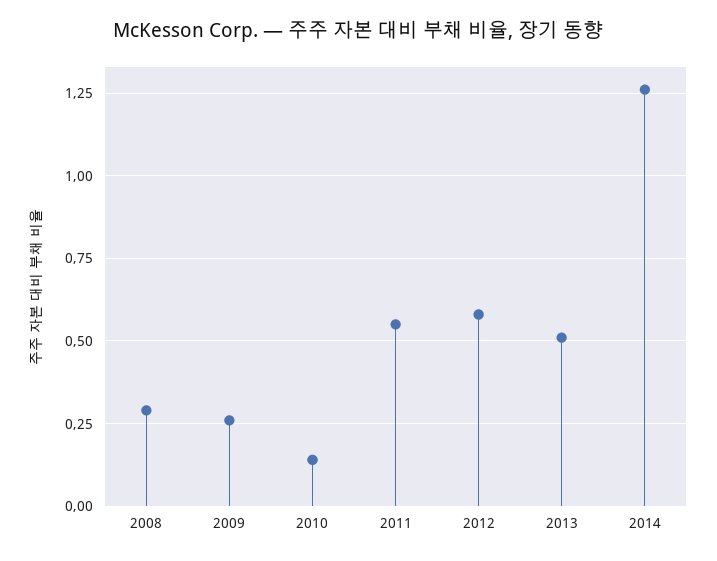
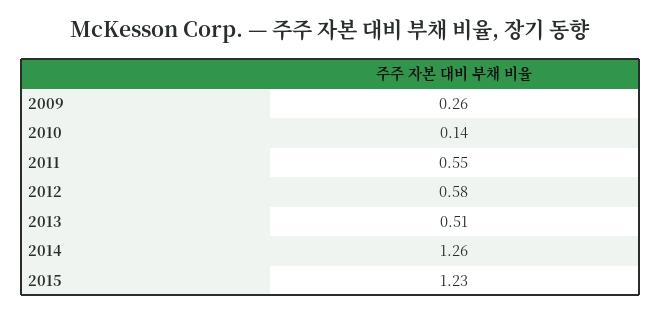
2008: 0.3 -> none
2015: none -> 1.23

